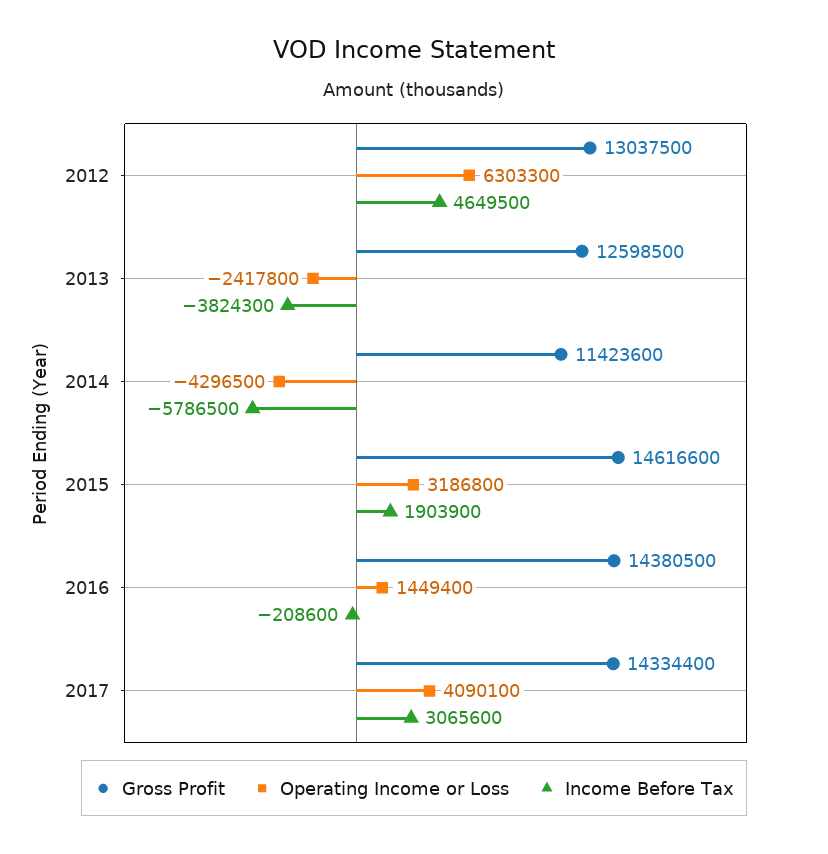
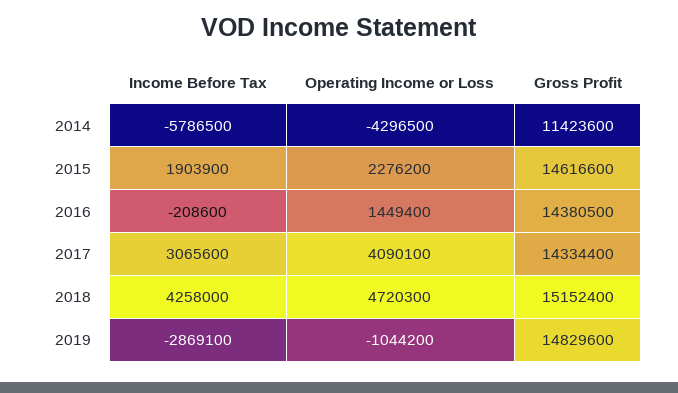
Gross Profit, 2012: 13037500 -> none
Operating Income or Loss, 2012: 6303300 -> none
Income Before Tax, 2012: 4649500 -> none
Gross Profit, 2013: 12598500 -> none
Operating Income or Loss, 2013: -2417800 -> none
Income Before Tax, 2013: -3824300 -> none
Operating Income or Loss, 2015: 3186800 -> 2276200
Income Before Tax, 2018: none -> 4258000
Operating Income or Loss, 2018: none -> 4720300
Gross Profit, 2018: none -> 15152400
Income Before Tax, 2019: none -> -2869100
Operating Income or Loss, 2019: none -> -1044200
Gross Profit, 2019: none -> 14829600

